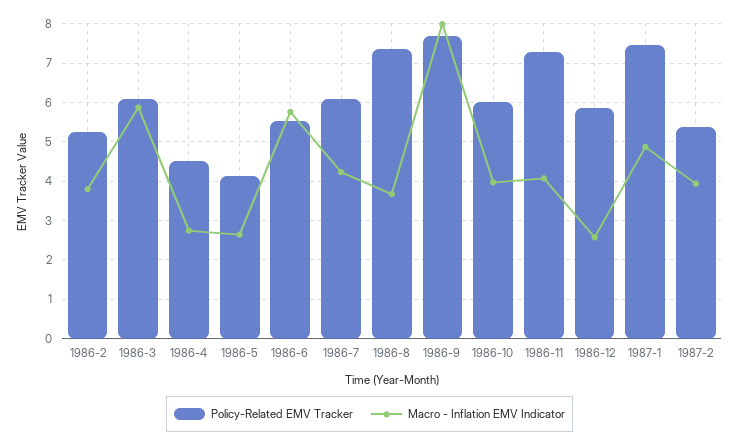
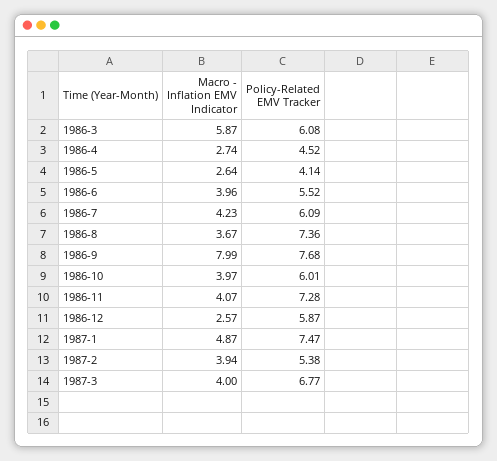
Policy-Related EMV Tracker, 1986-2: 5.2 -> none
Macro - Inflation EMV Indicator, 1986-2: 3.8 -> none
Macro - Inflation EMV Indicator, 1986-6: 5.8 -> 3.96
Macro - Inflation EMV Indicator, 1987-3: none -> 4
Policy-Related EMV Tracker, 1987-3: none -> 6.77

